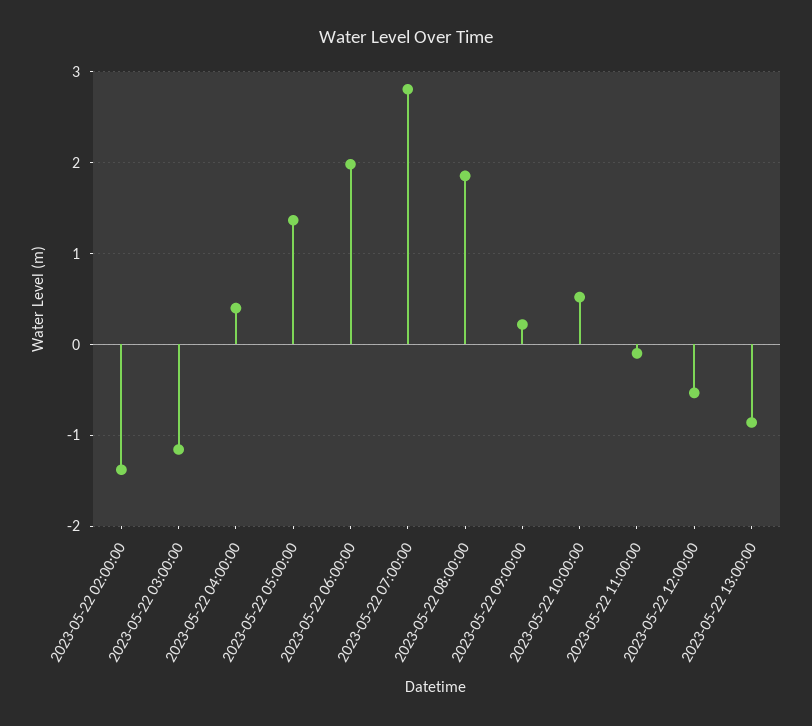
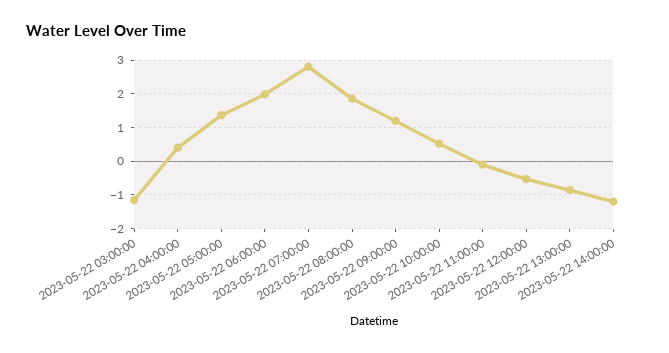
2023-05-22 02:00:00: -1.4 -> none
2023-05-22 09:00:00: 0.2 -> 1.2
2023-05-22 14:00:00: none -> -1.2

